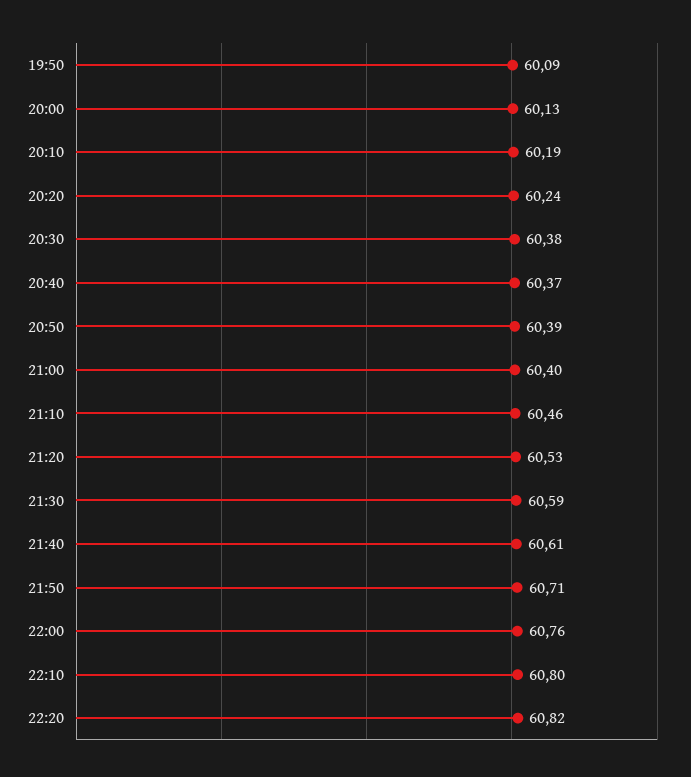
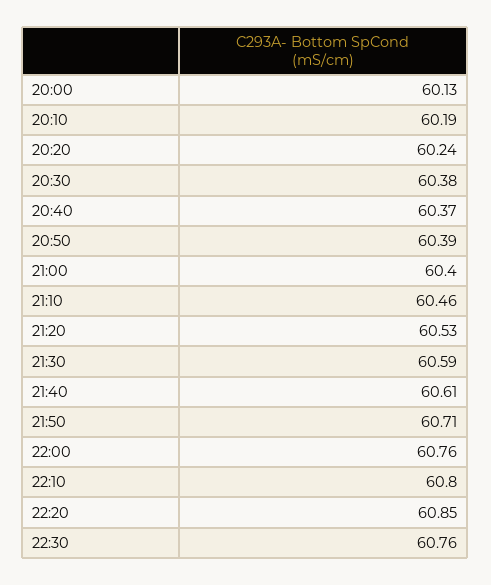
19:50: 60.09 -> none
22:20: 60.82 -> 60.85
22:30: none -> 60.76

